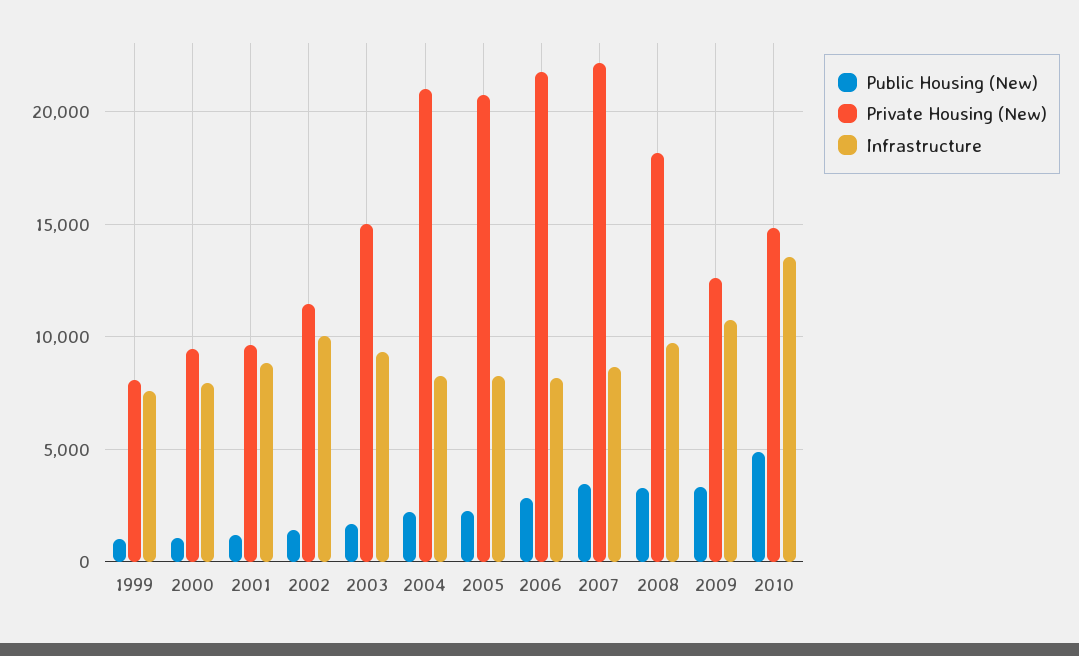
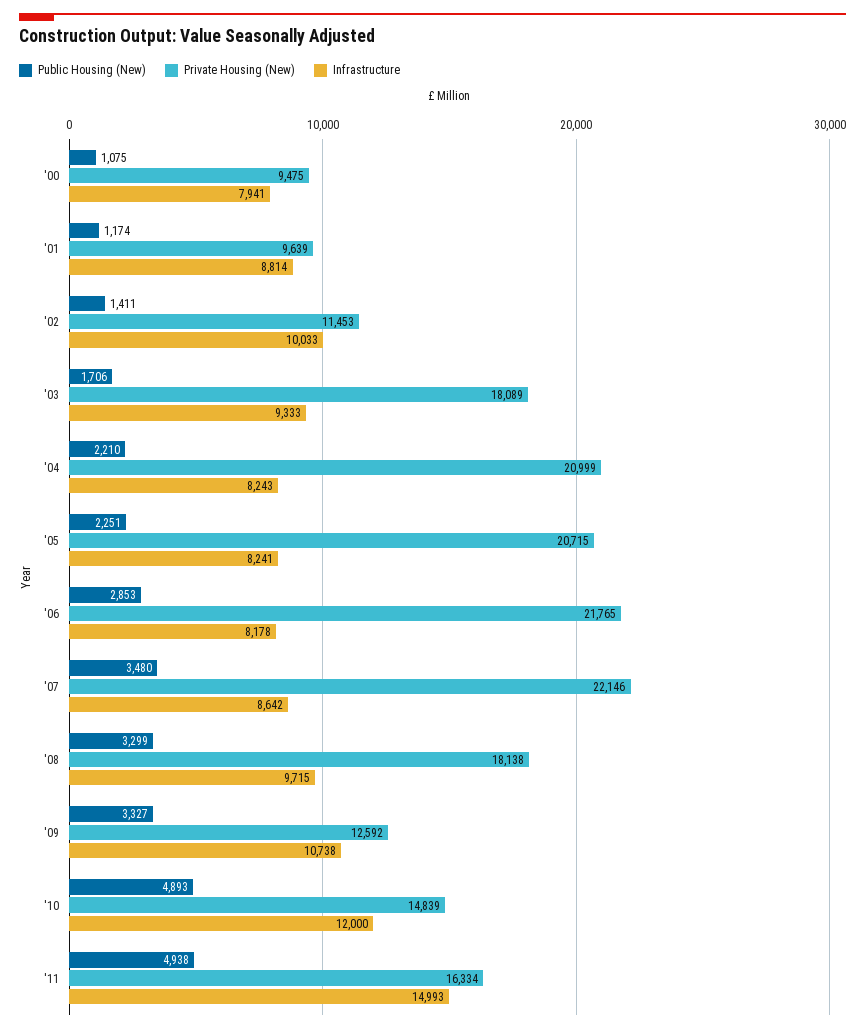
Public Housing (New), 1999: 1000 -> none
Private Housing (New), 1999: 8000 -> none
Infrastructure, 1999: 7500 -> none
Private Housing (New), 2003: 15000 -> 18089
Infrastructure, 2010: 13500 -> 12000
Public Housing (New), '11: none -> 4938
Private Housing (New), '11: none -> 16334
Infrastructure, '11: none -> 14993

